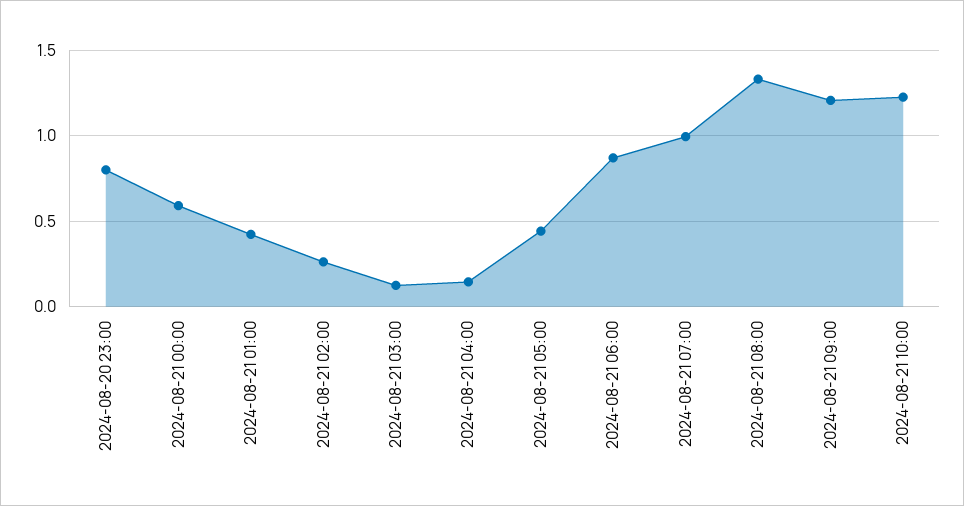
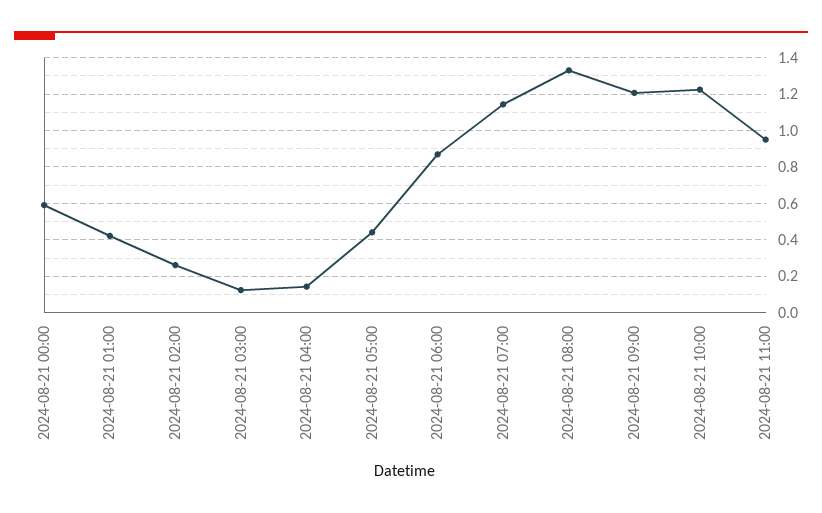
2024-08-20 23:00: 0.8 -> none
2024-08-21 07:00: 1 -> 1.15
2024-08-21 11:00: none -> 0.95

